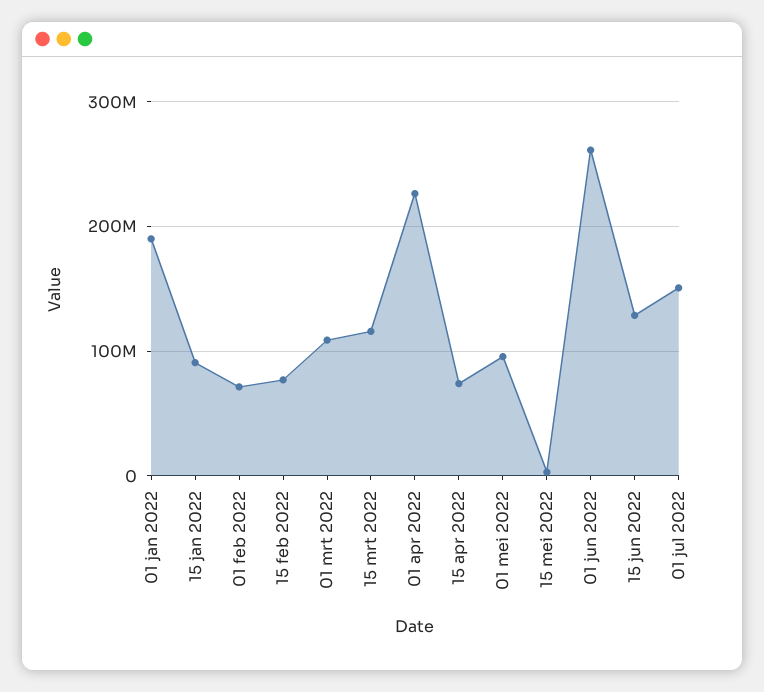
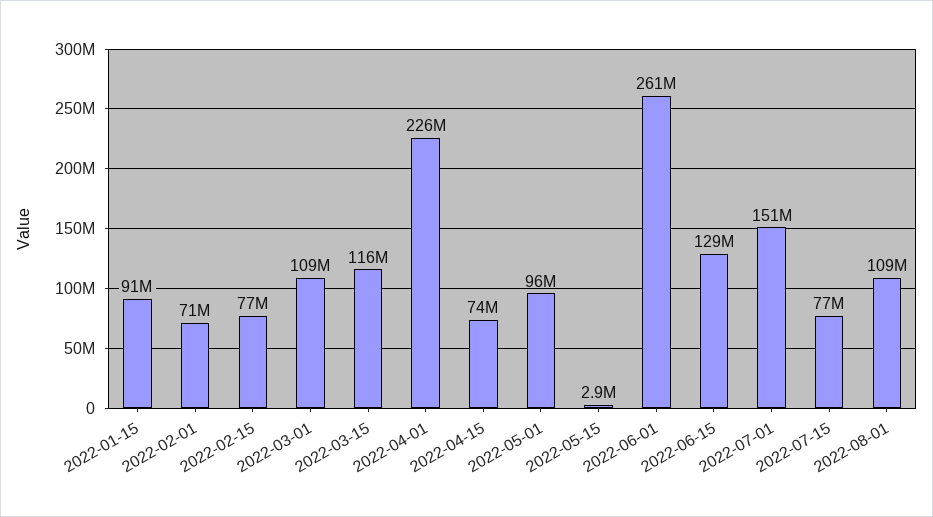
01 jan 2022: 190000000 -> none
2022-07-15: none -> 77000000
2022-08-01: none -> 109000000

